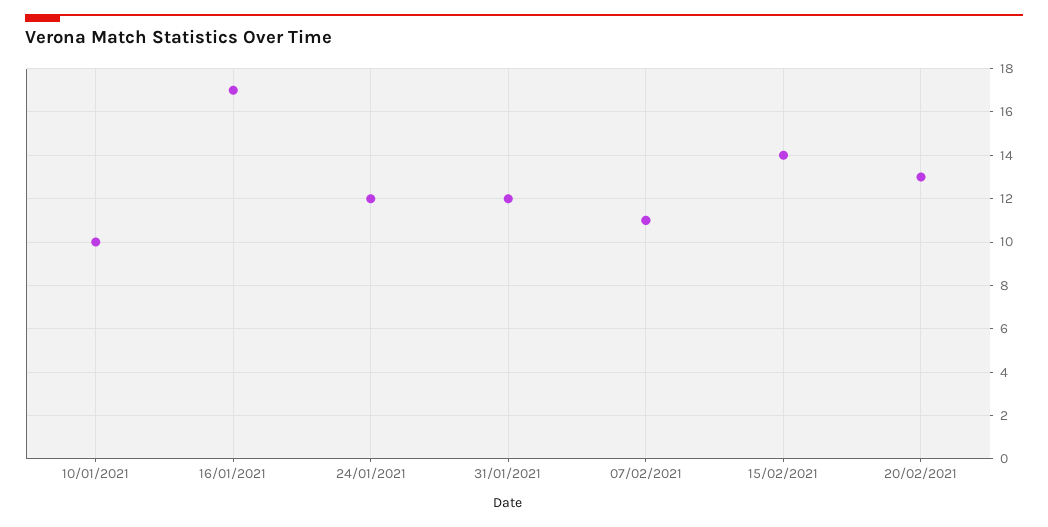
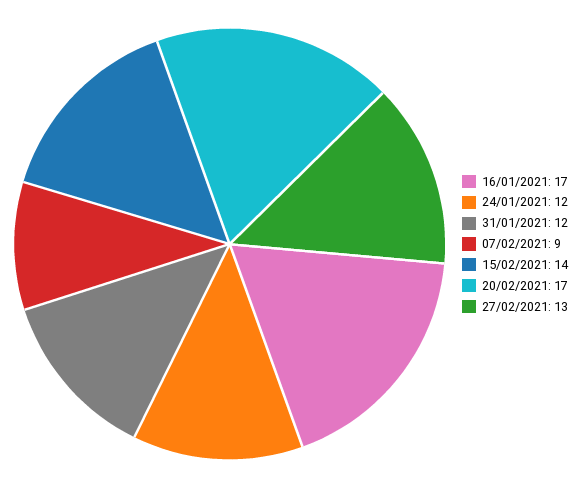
10/01/2021: 10 -> none
07/02/2021: 11 -> 9
20/02/2021: 13 -> 17
27/02/2021: none -> 13

